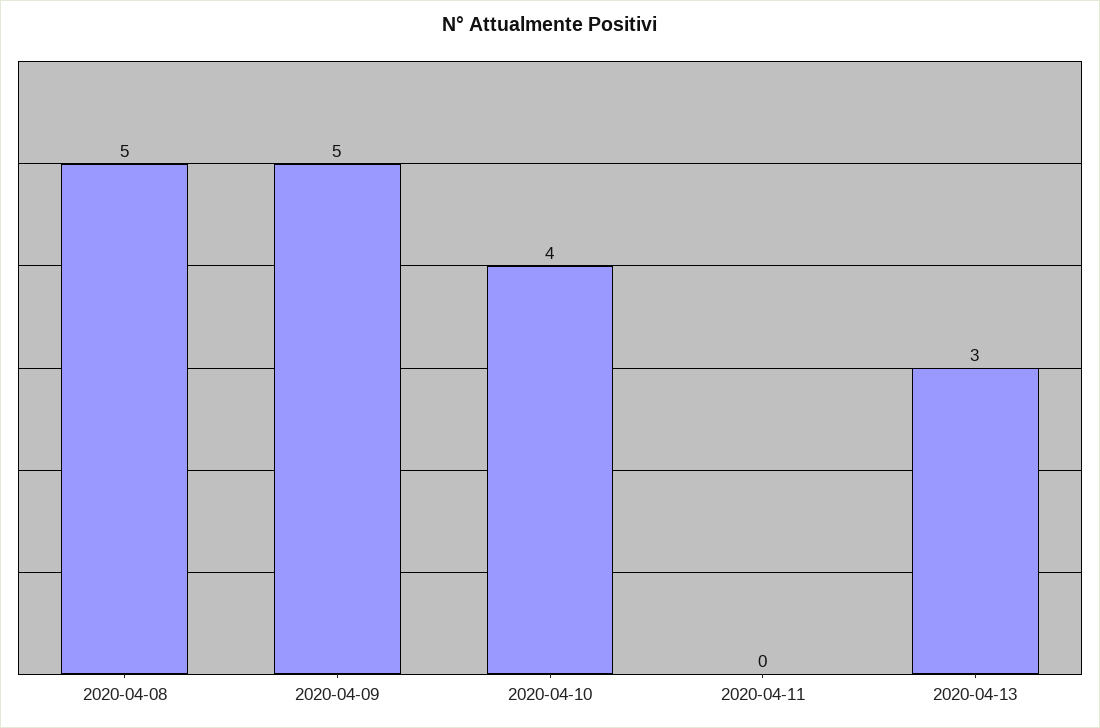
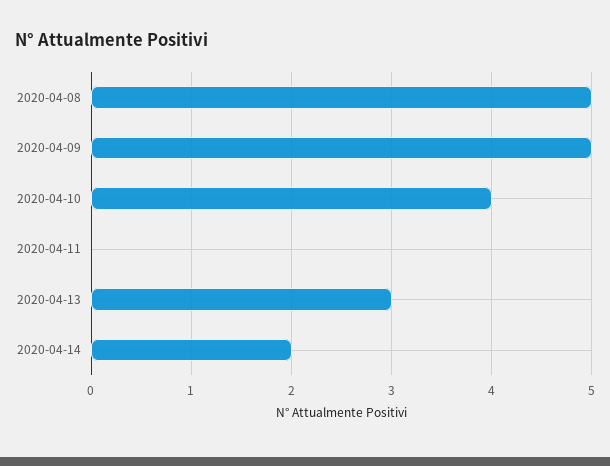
2020-04-14: none -> 2

